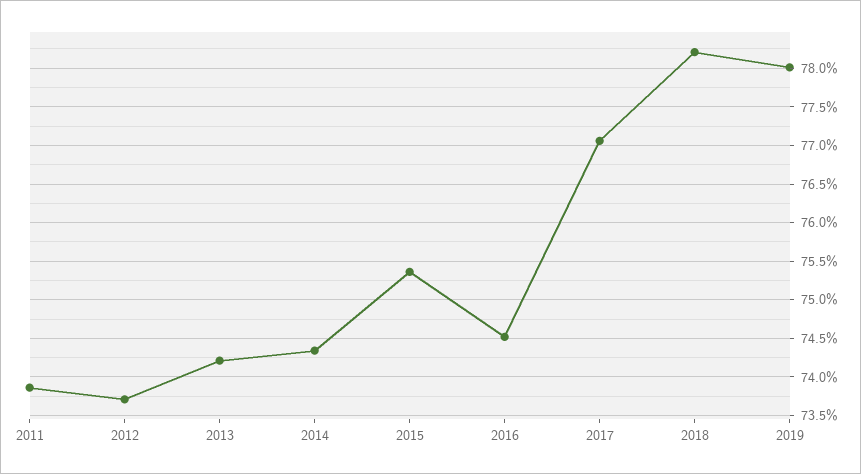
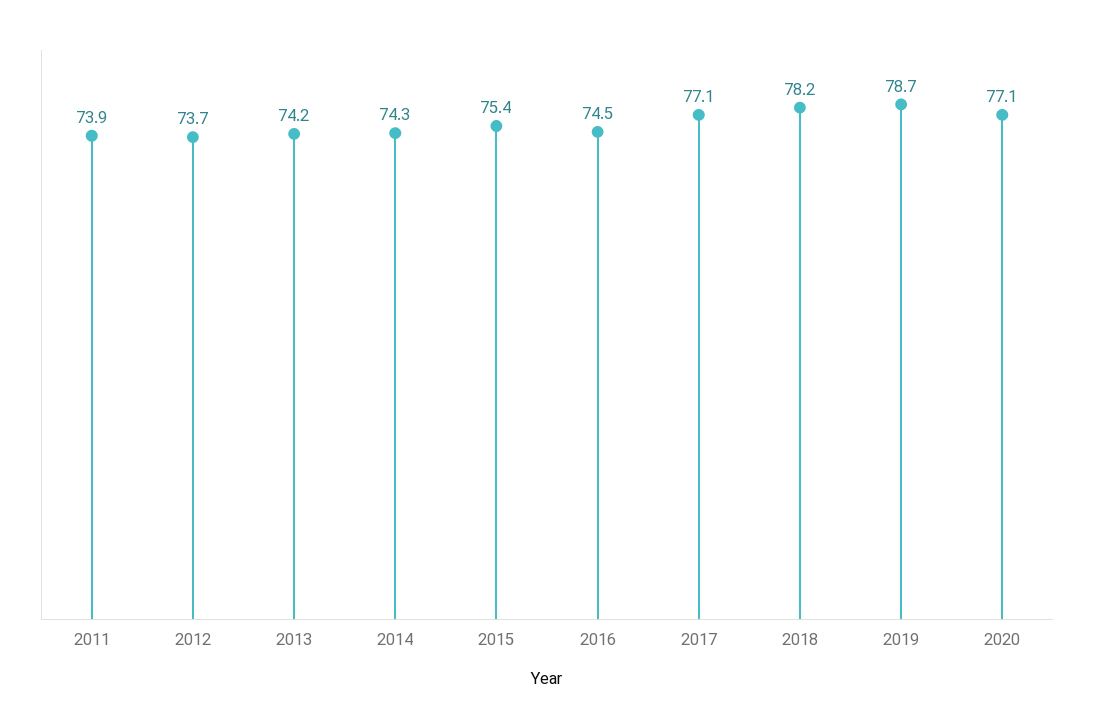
2019: 78 -> 78.7
2020: none -> 77.1

